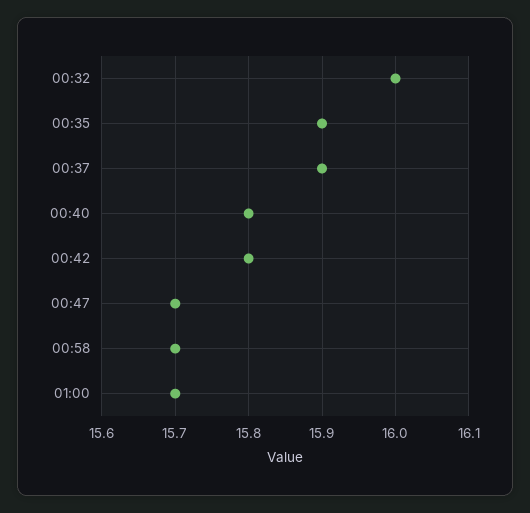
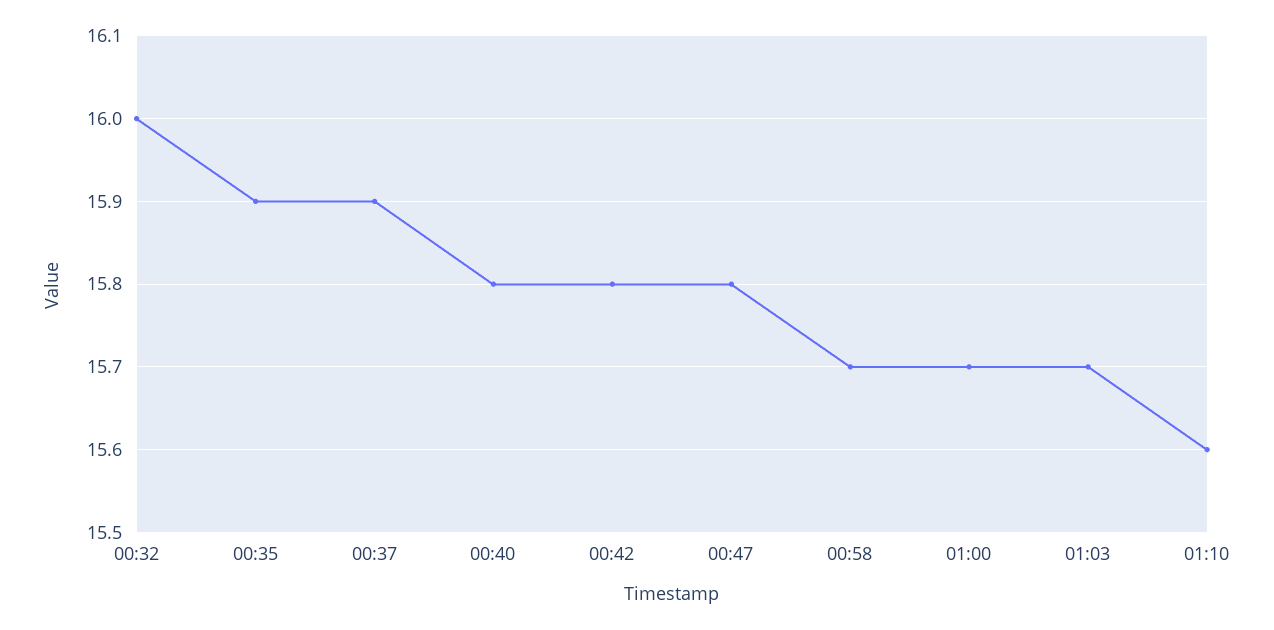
00:47: 15.7 -> 15.8
01:03: none -> 15.7
01:10: none -> 15.6

